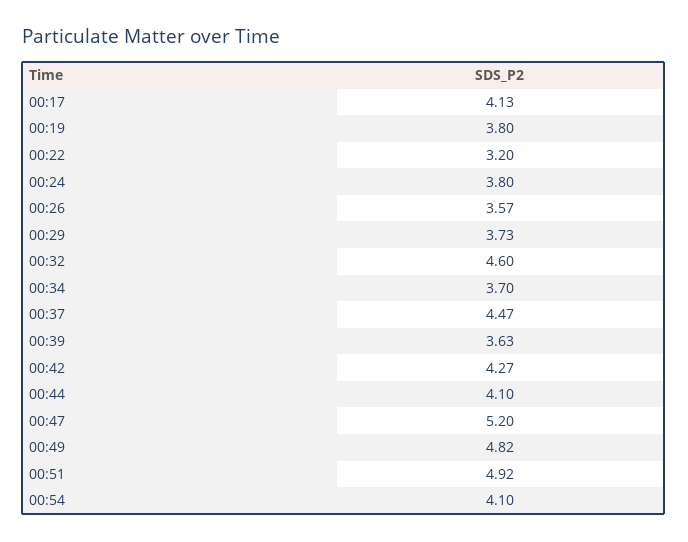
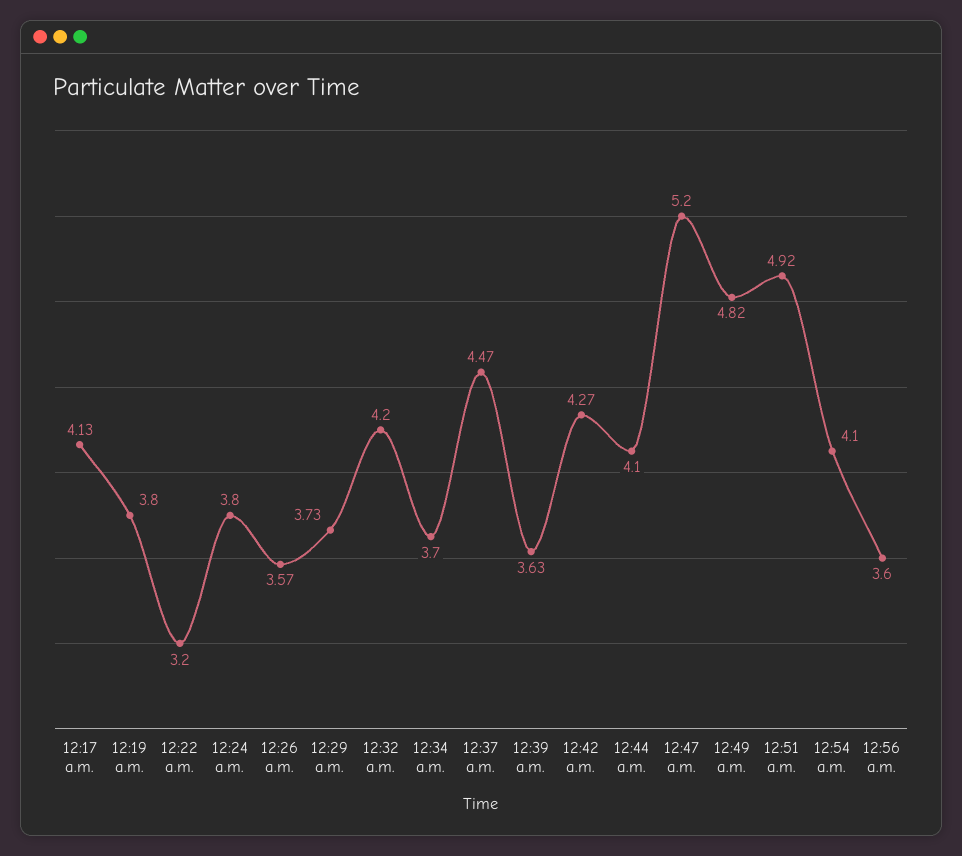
00:32: 4.6 -> 4.2
12:56 a.m.: none -> 3.6

